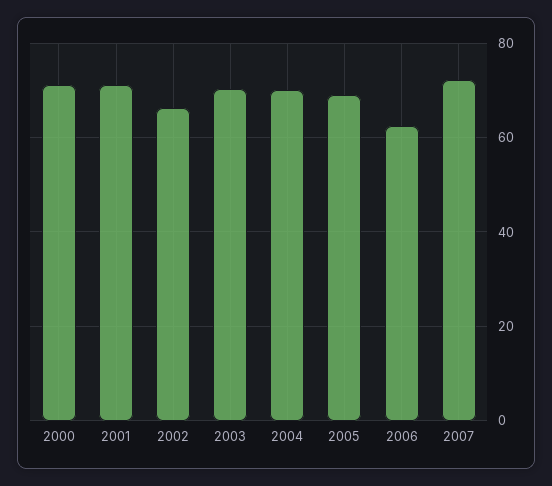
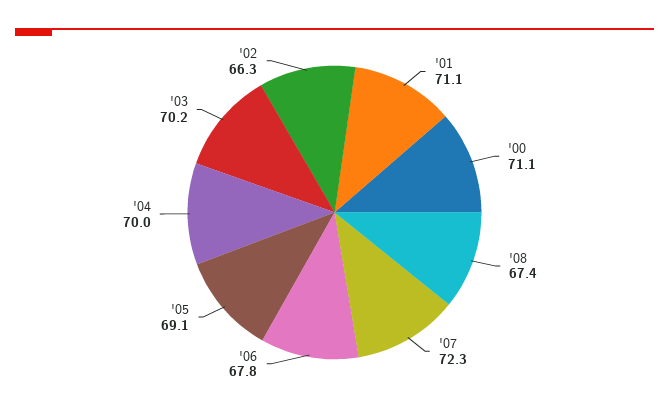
2006: 62 -> 67.8
'08: none -> 67.4

